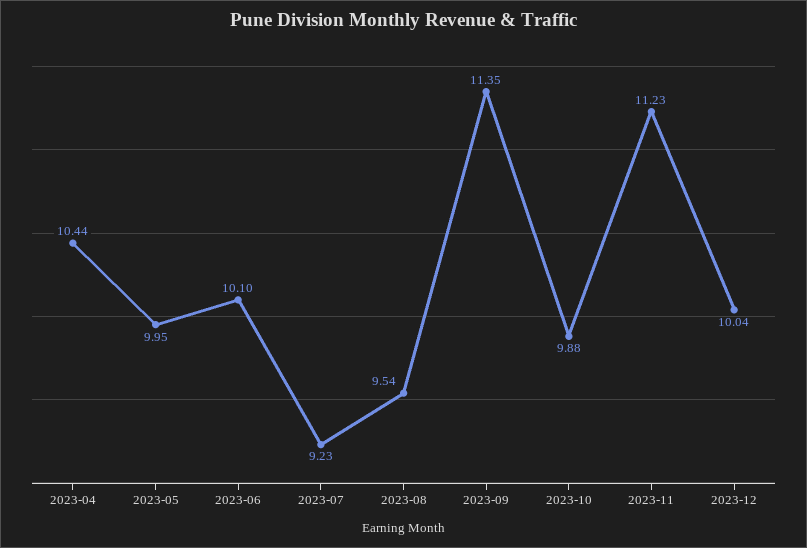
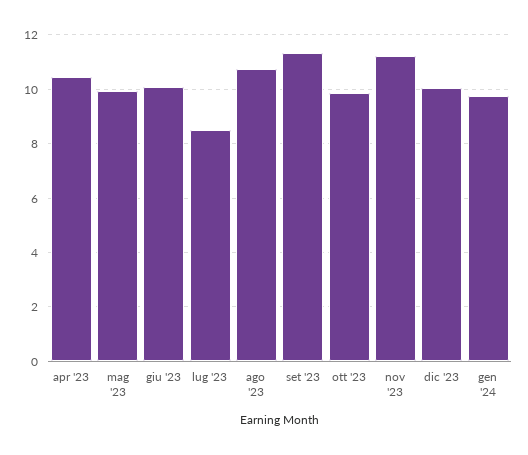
2023-07: 9.23 -> 8.5
2023-08: 9.54 -> 10.75
gen '24: none -> 9.75

